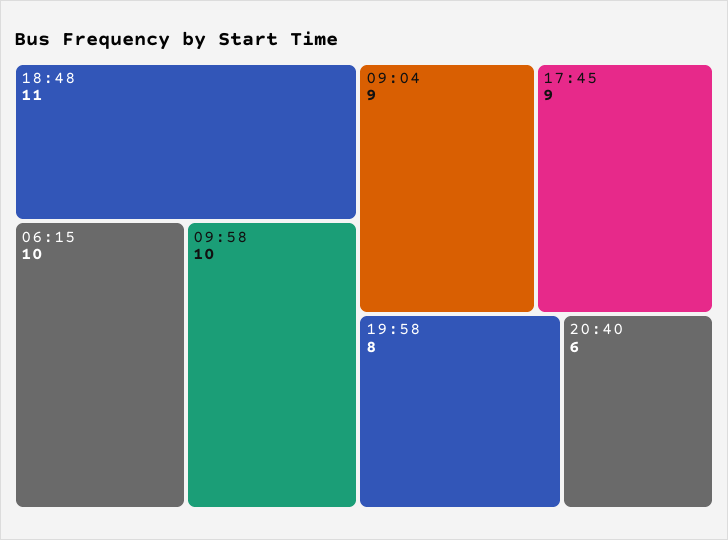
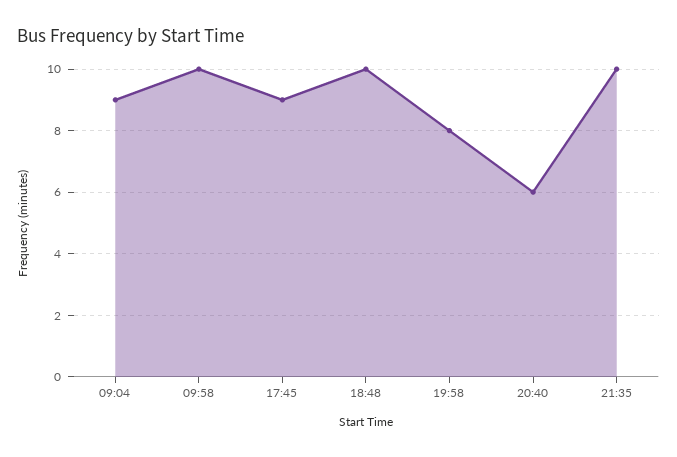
18:48: 11 -> 10
06:15: 10 -> none
21:35: none -> 10

